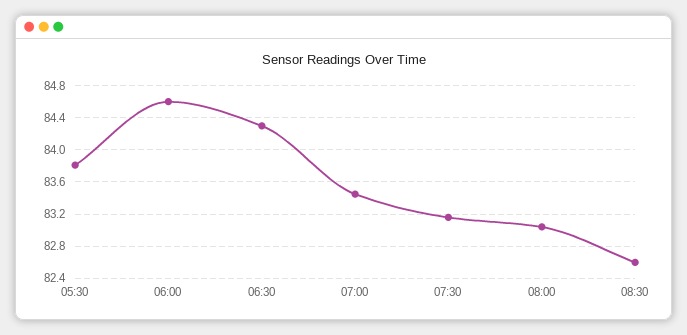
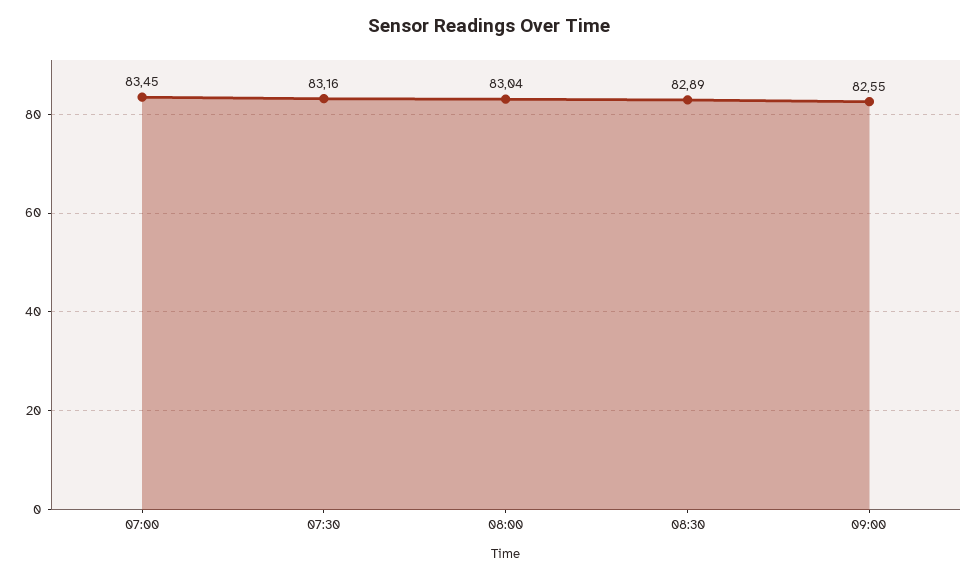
05:30: 83.8 -> none
06:00: 84.6 -> none
06:30: 84.3 -> none
08:30: 82.6 -> 82.89
09:00: none -> 82.55

